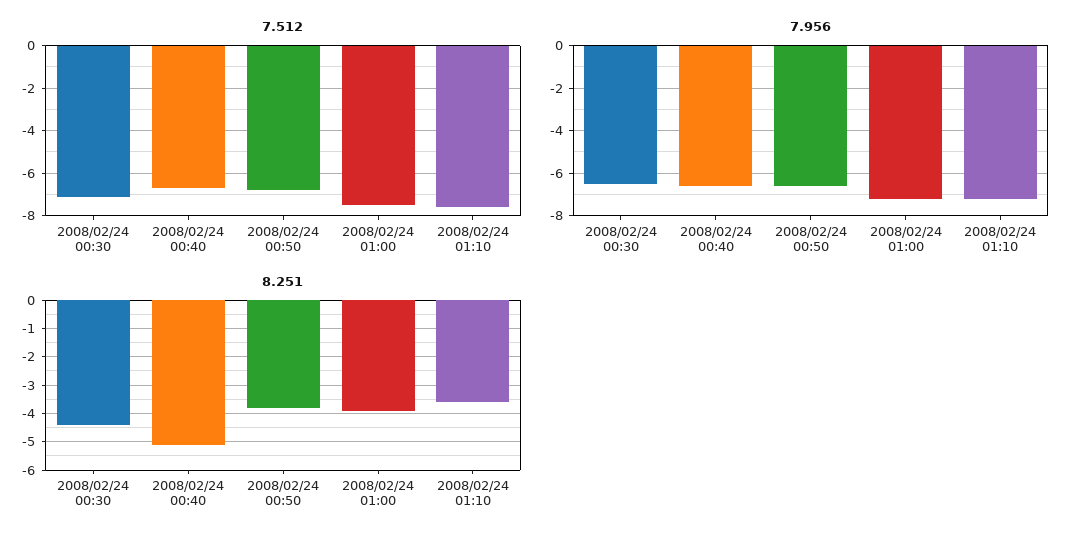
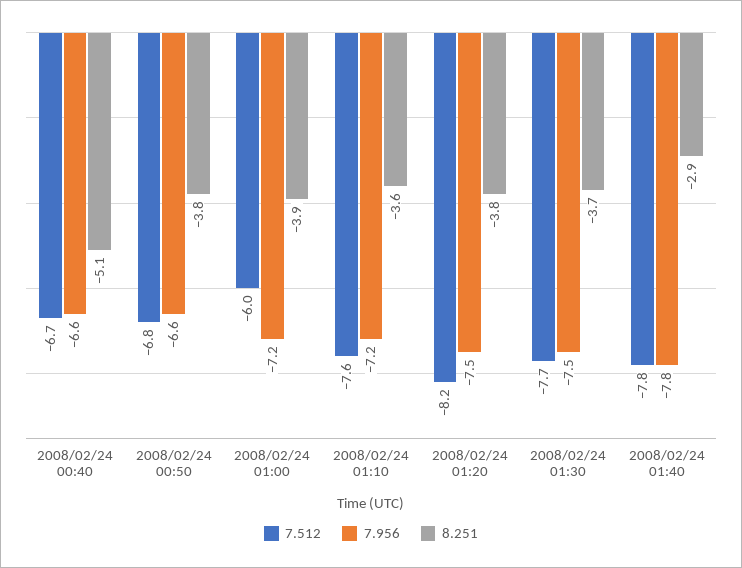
7.512, 2008/02/24 00:30: -7 -> none
7.512, 2008/02/24 01:00: -7.5 -> -6
7.956, 2008/02/24 00:30: -6.5 -> none
8.251, 2008/02/24 00:30: -4.5 -> none
7.512, 2008/02/24 01:20: none -> -8.2
7.956, 2008/02/24 01:20: none -> -7.5
8.251, 2008/02/24 01:20: none -> -3.8
7.512, 2008/02/24 01:30: none -> -7.7
7.956, 2008/02/24 01:30: none -> -7.5
8.251, 2008/02/24 01:30: none -> -3.7
7.512, 2008/02/24 01:40: none -> -7.8
7.956, 2008/02/24 01:40: none -> -7.8
8.251, 2008/02/24 01:40: none -> -2.9

